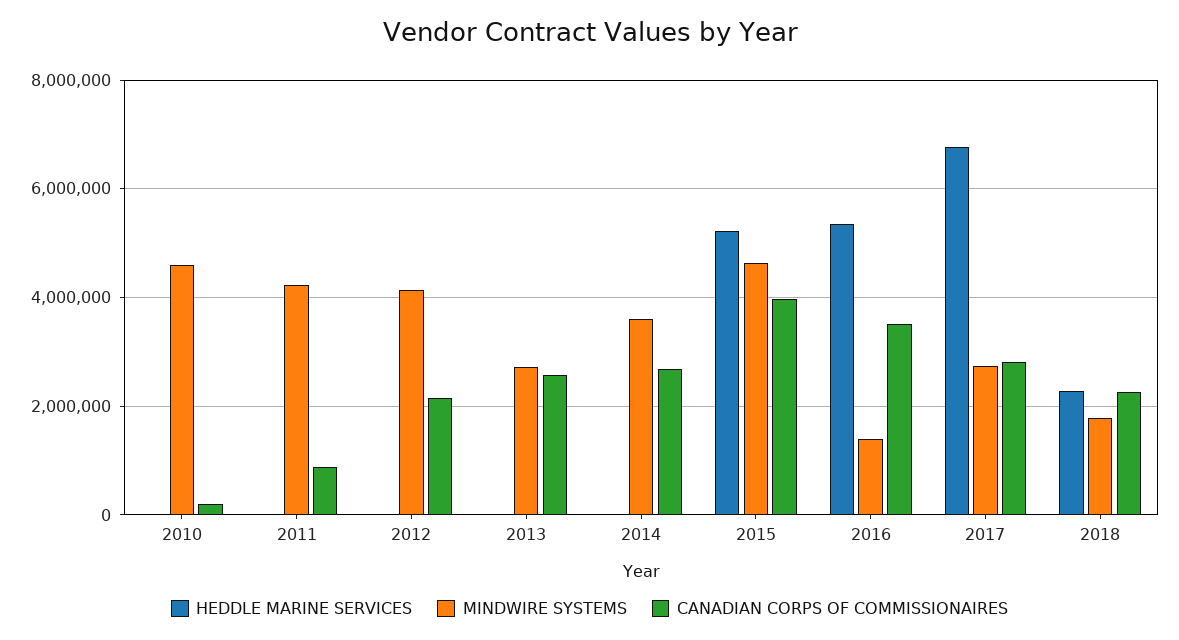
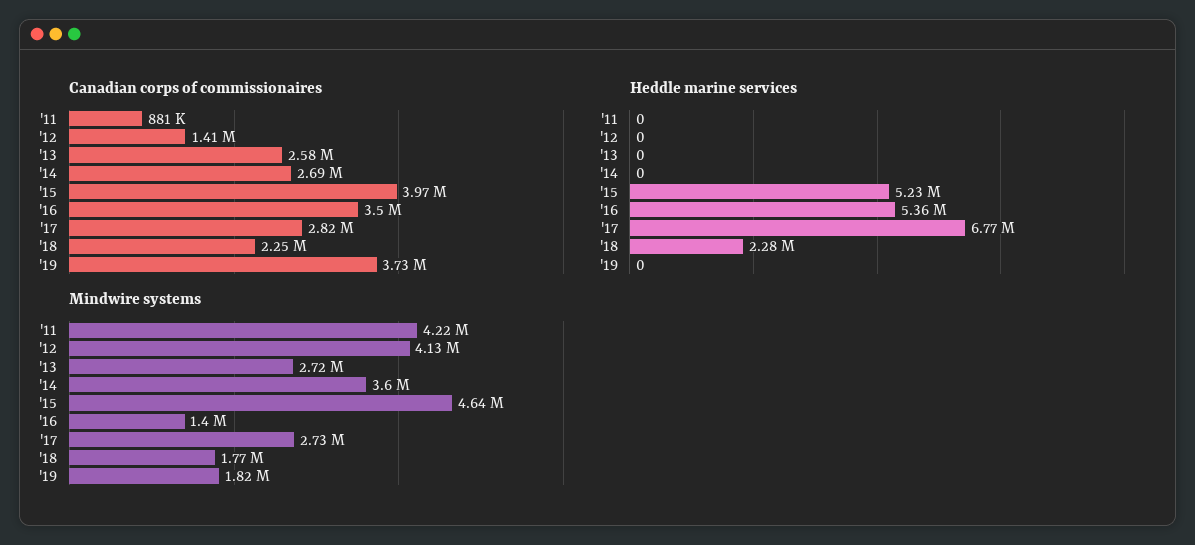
HEDDLE MARINE SERVICES, 2010: 0 -> none
MINDWIRE SYSTEMS, 2010: 4600000 -> none
CANADIAN CORPS OF COMMISSIONAIRES, 2010: 200000 -> none
CANADIAN CORPS OF COMMISSIONAIRES, 2012: 2200000 -> 1410000
CANADIAN CORPS OF COMMISSIONAIRES, '19: none -> 3730000
HEDDLE MARINE SERVICES, '19: none -> 0
MINDWIRE SYSTEMS, '19: none -> 1820000

